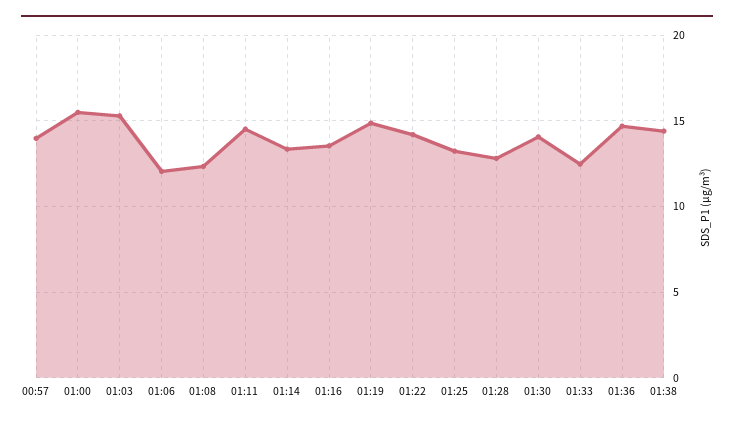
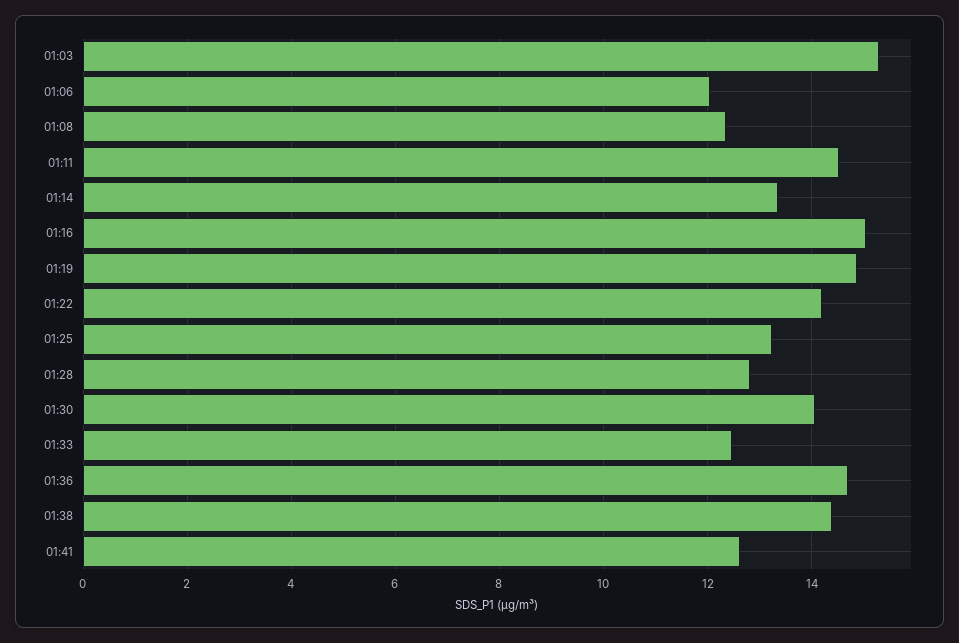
00:57: 14 -> none
01:00: 15.5 -> none
01:16: 13.5 -> 15
01:41: none -> 12.6

